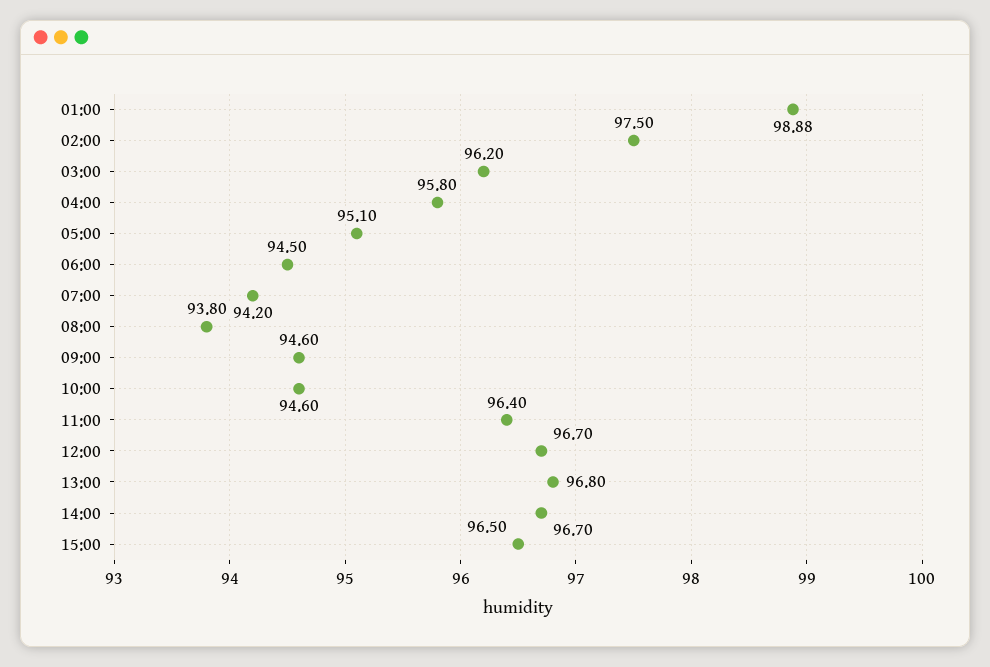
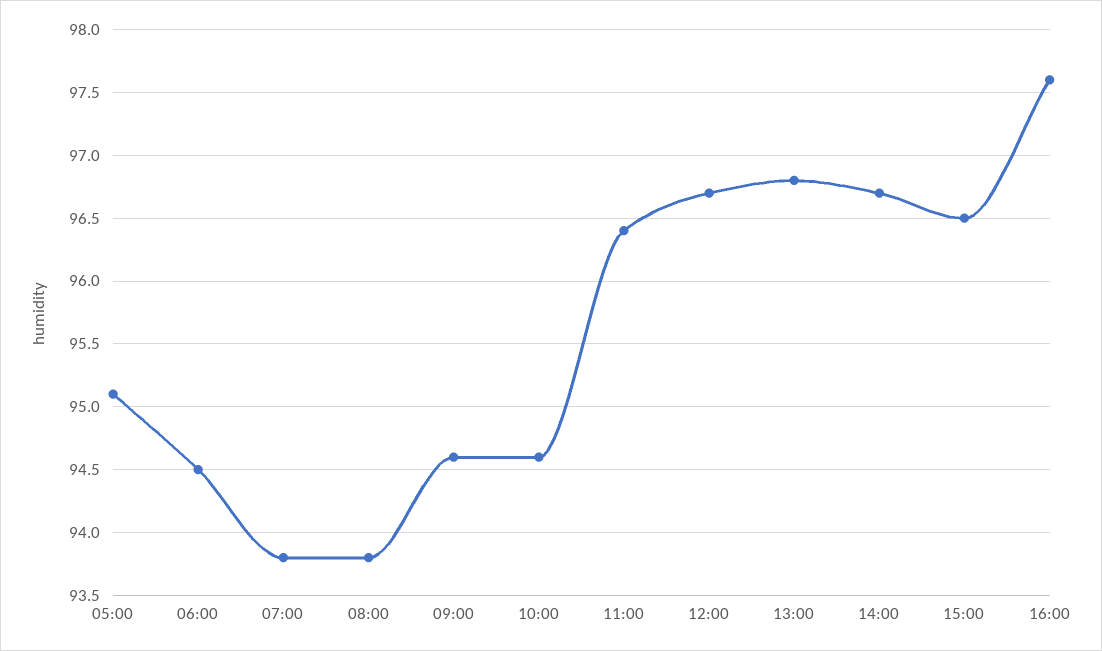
01:00: 98.88 -> none
02:00: 97.5 -> none
03:00: 96.2 -> none
04:00: 95.8 -> none
07:00: 94.2 -> 93.8
16:00: none -> 97.6

